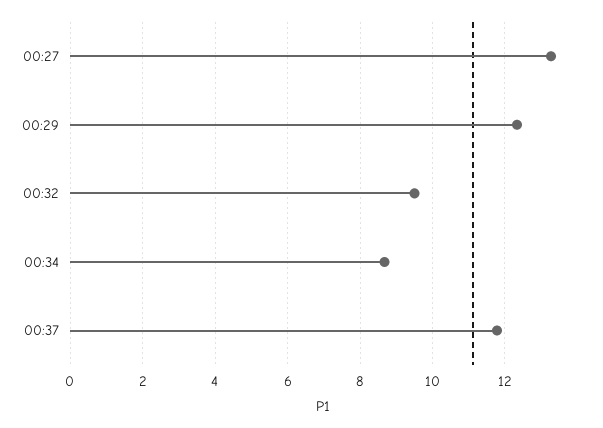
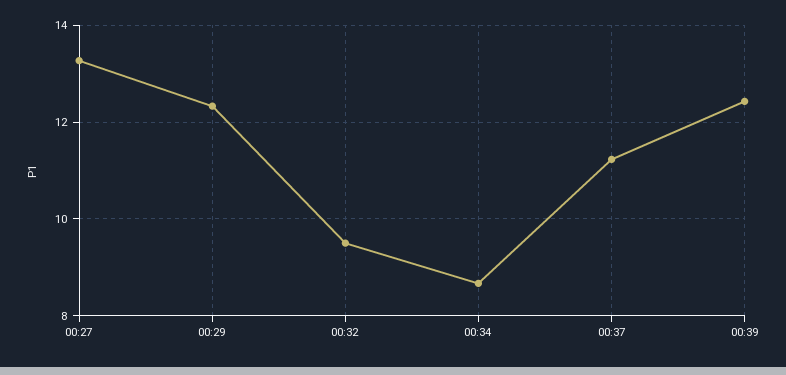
00:37: 11.8 -> 11.2
00:39: none -> 12.4

